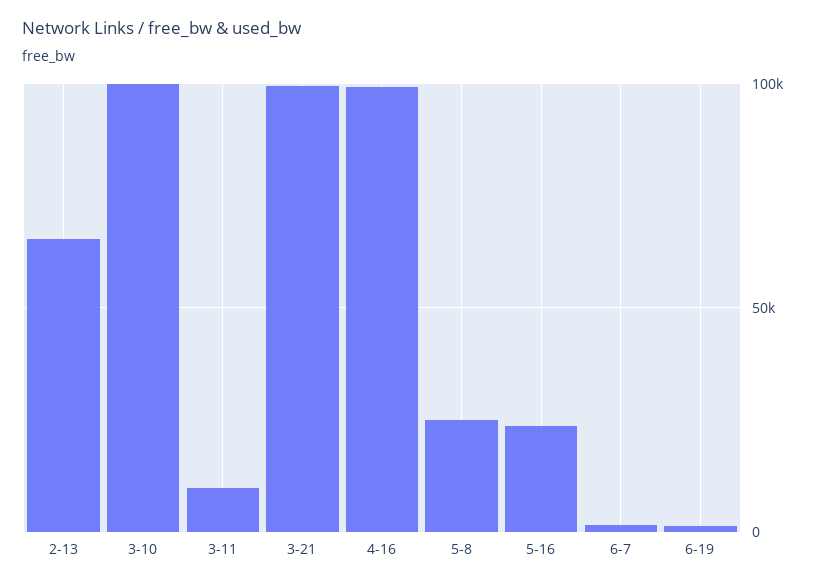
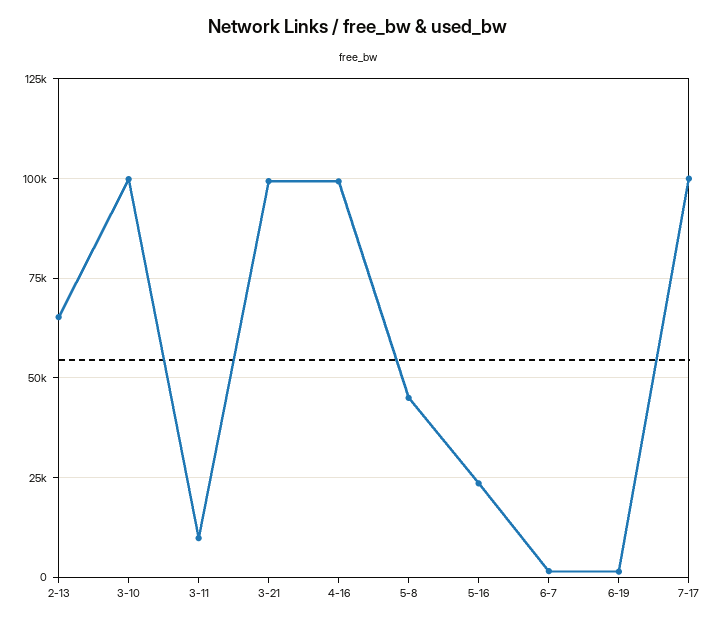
5-8: 25000 -> 45000
7-17: none -> 100000

